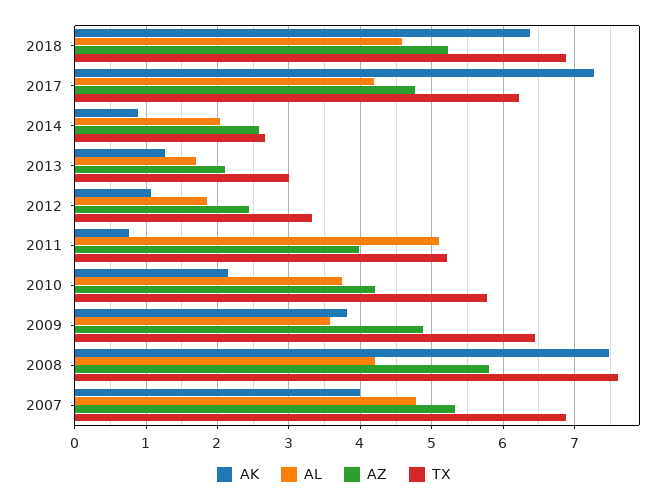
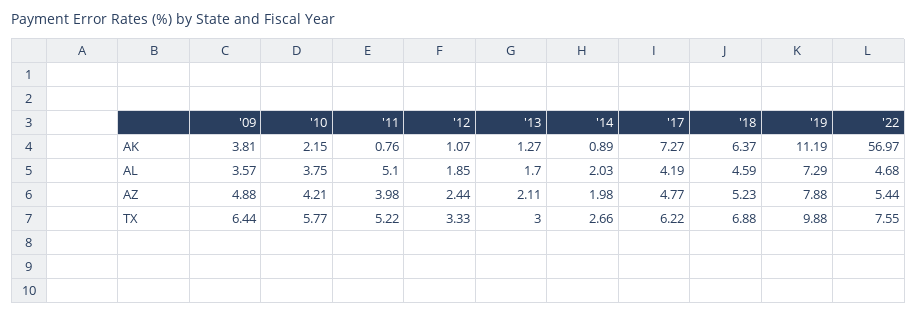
AZ, 2014: 2.6 -> 1.98
AK, 2008: 7.5 -> none
AL, 2008: 4.2 -> none
AZ, 2008: 5.8 -> none
TX, 2008: 7.6 -> none
AK, 2007: 4 -> none
AL, 2007: 4.8 -> none
AZ, 2007: 5.3 -> none
TX, 2007: 6.9 -> none
AK, '19: none -> 11.19
AK, '22: none -> 56.97
AL, '19: none -> 7.29
AL, '22: none -> 4.68
AZ, '19: none -> 7.88
AZ, '22: none -> 5.44
TX, '19: none -> 9.88
TX, '22: none -> 7.55

